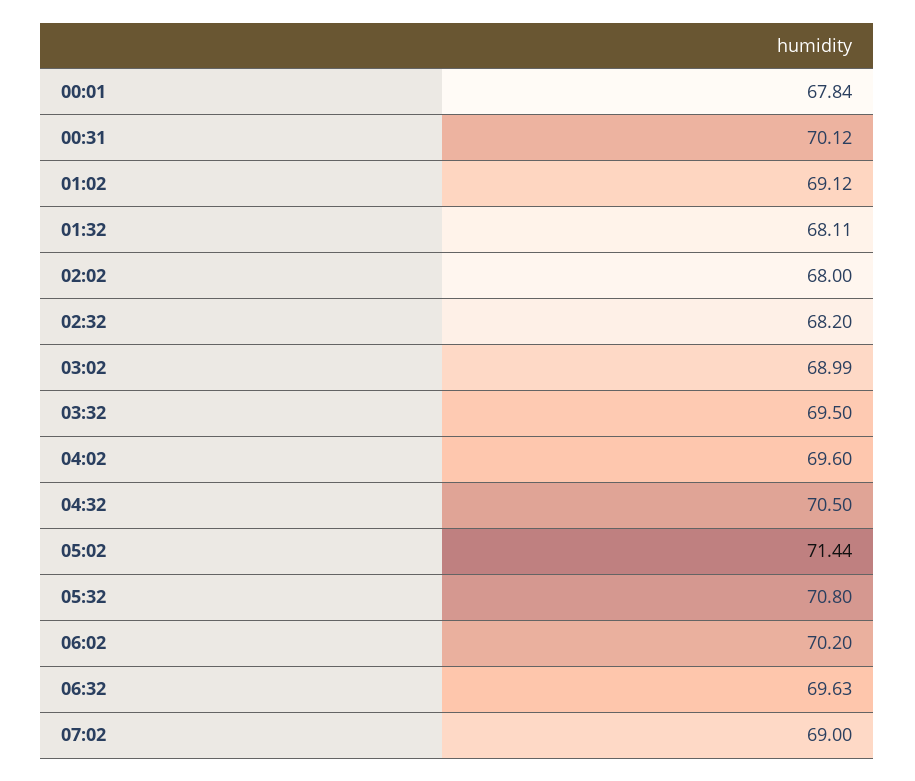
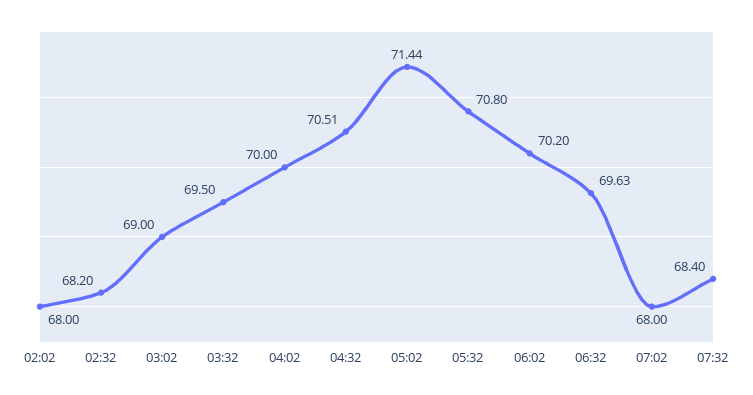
00:01: 67.84 -> none
00:31: 70.12 -> none
01:02: 69.12 -> none
01:32: 68.11 -> none
03:02: 68.99 -> 69
04:02: 69.6 -> 70
04:32: 70.5 -> 70.51
07:02: 69 -> 68
07:32: none -> 68.4

